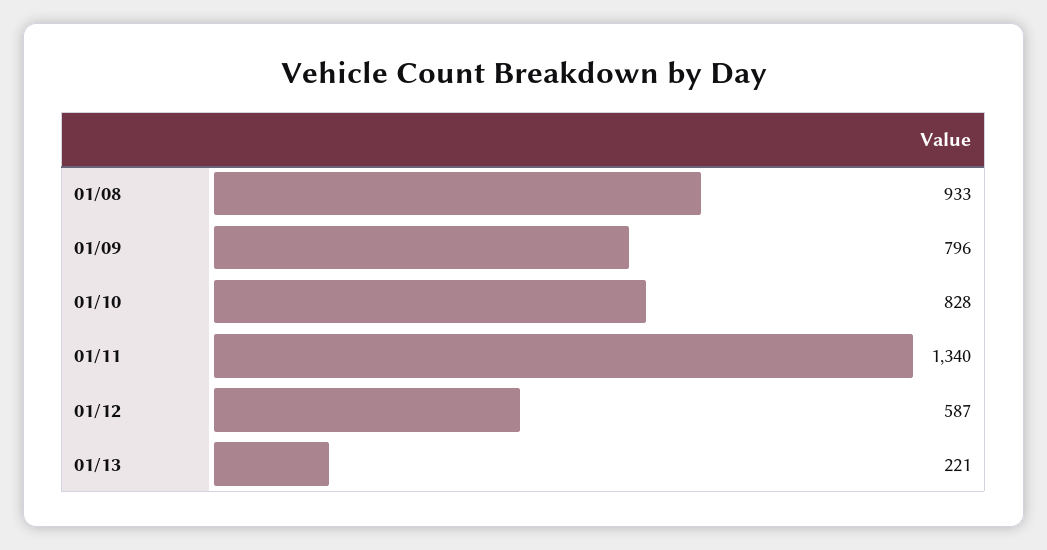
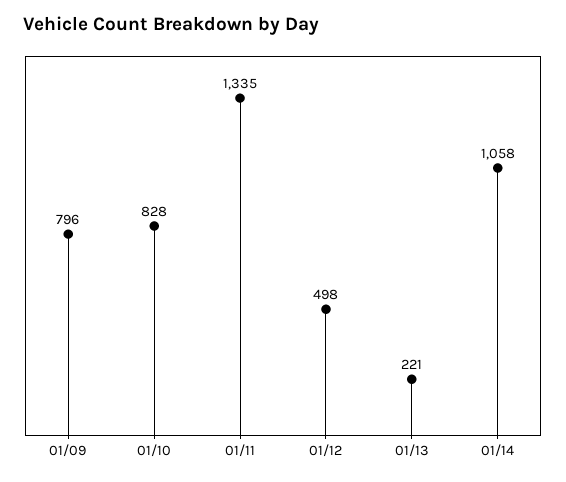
01/08: 933 -> none
01/11: 1340 -> 1335
01/12: 587 -> 498
01/14: none -> 1058

